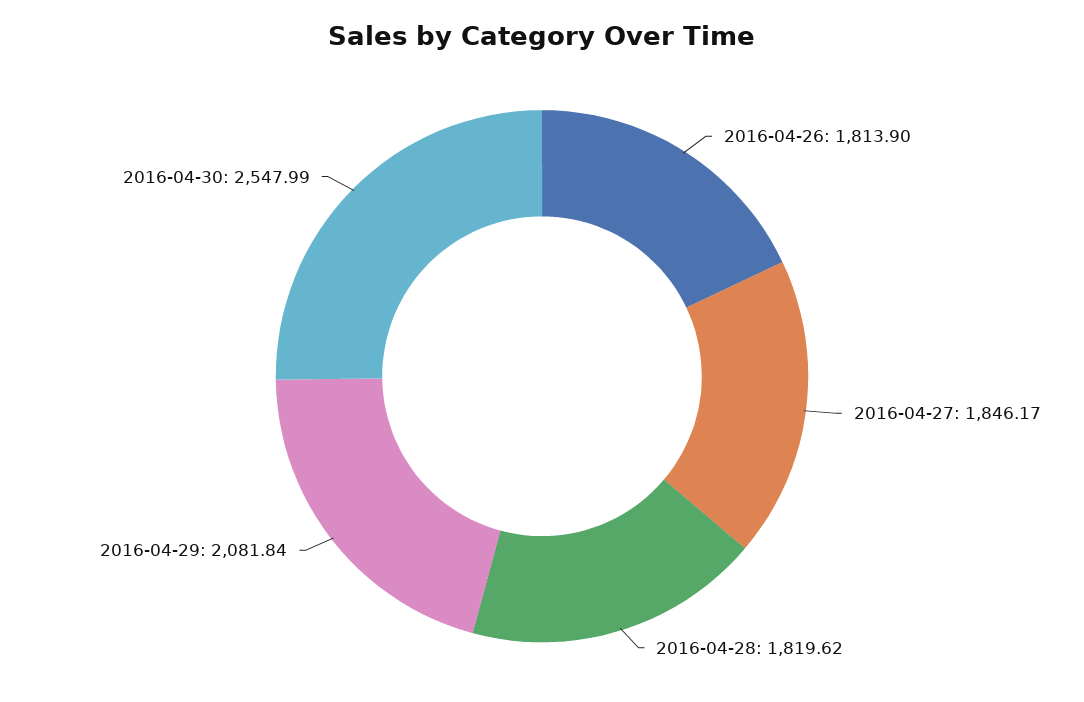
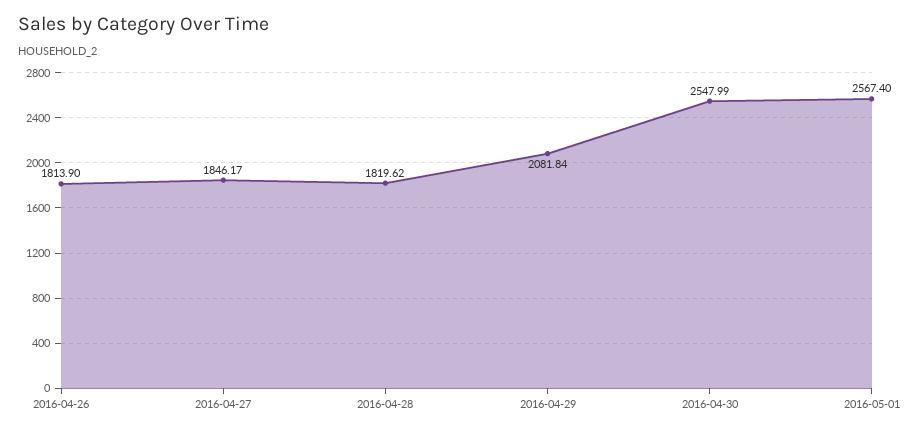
2016-05-01: none -> 2567.4

